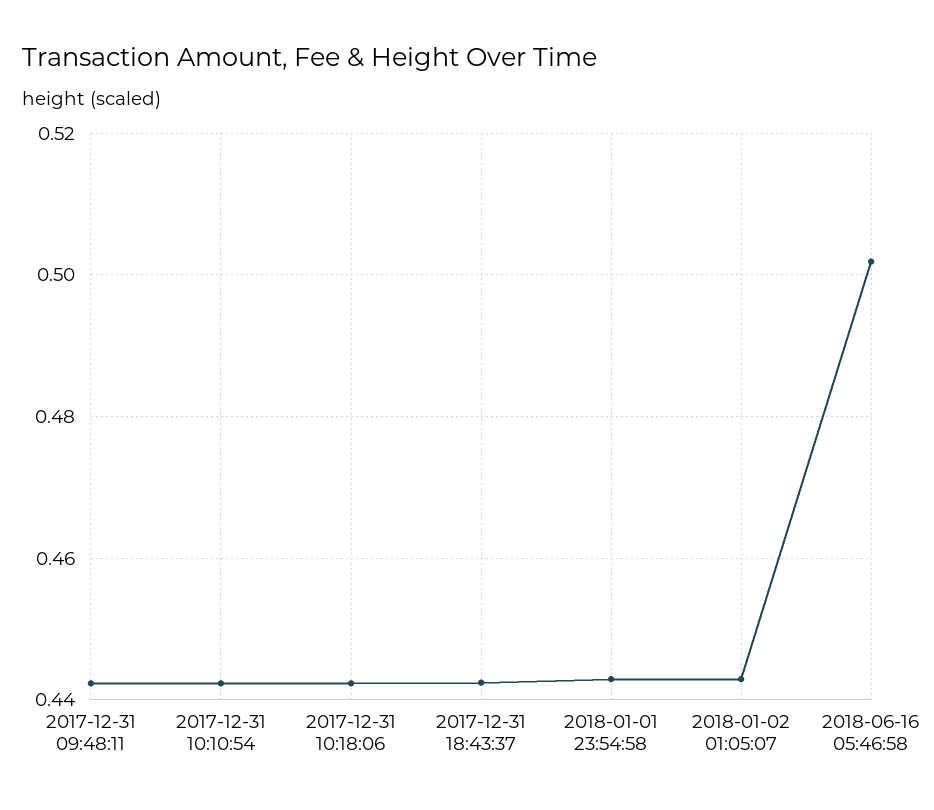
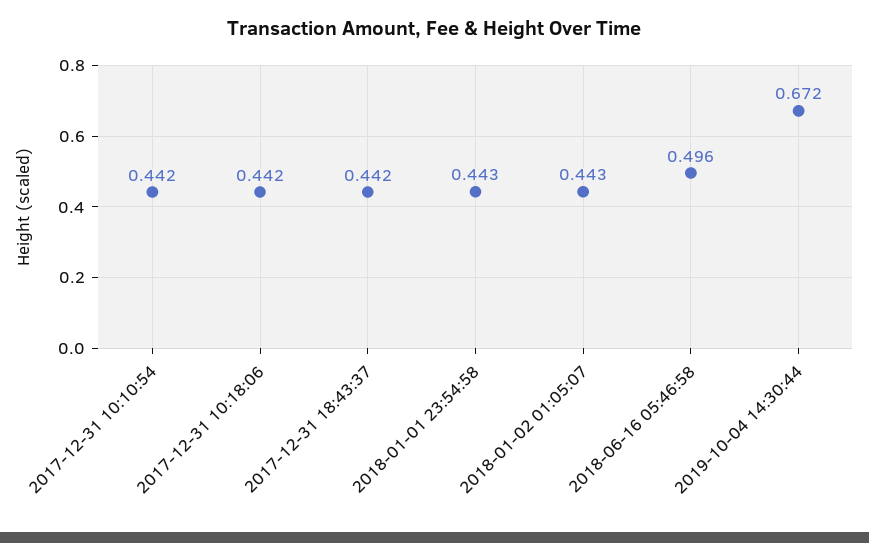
2017-12-31 09:48:11: 0.442 -> none
2018-06-16 05:46:58: 0.502 -> 0.496
2019-10-04 14:30:44: none -> 0.672

